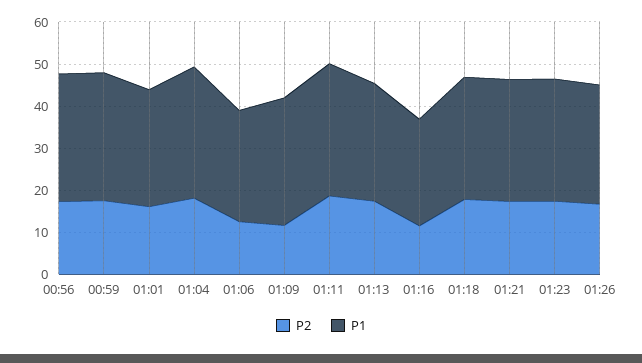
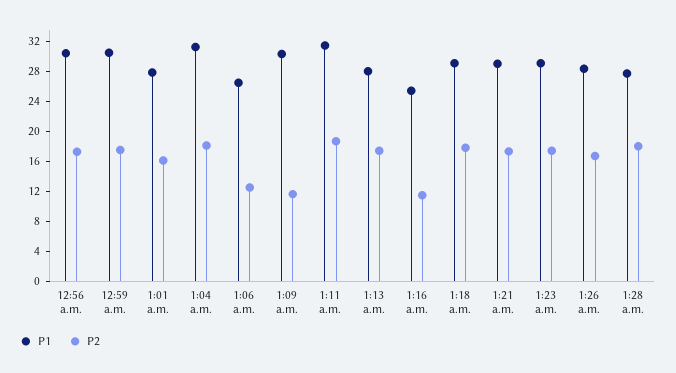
P1, 1:28 a.m.: none -> 28
P2, 1:28 a.m.: none -> 18

